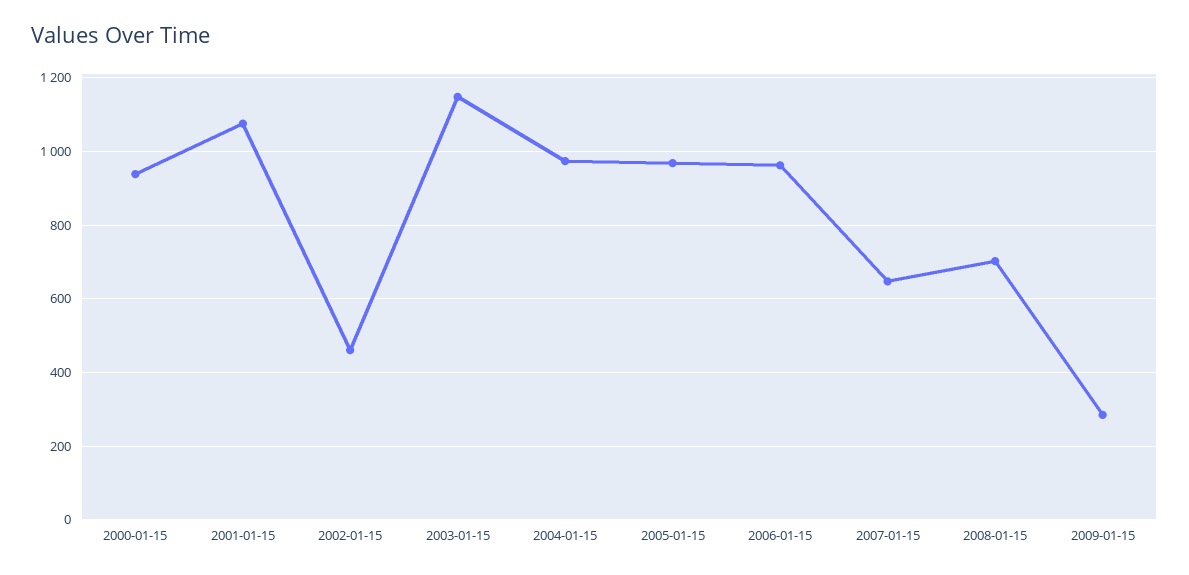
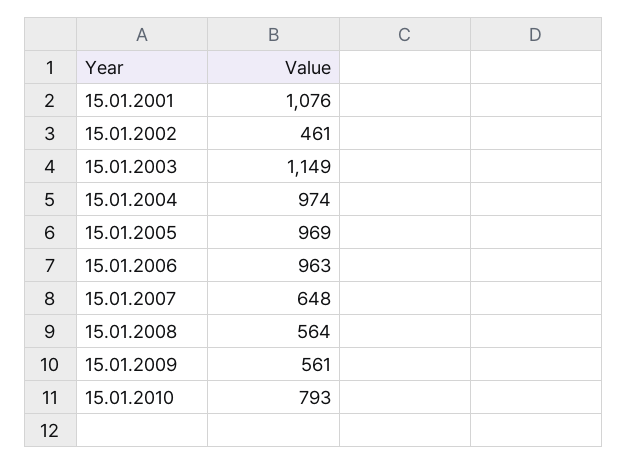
2000-01-15: 940 -> none
2008-01-15: 700 -> 564
2009-01-15: 280 -> 561
15.01.2010: none -> 793

